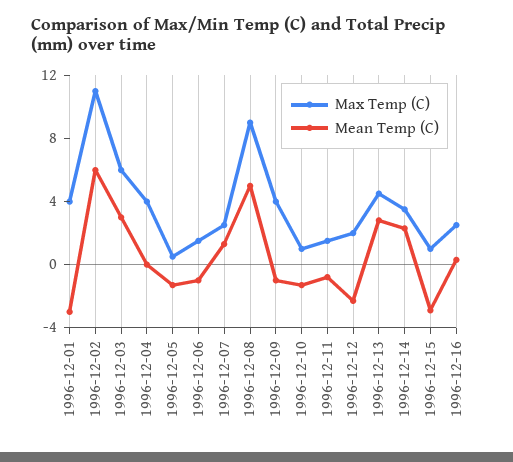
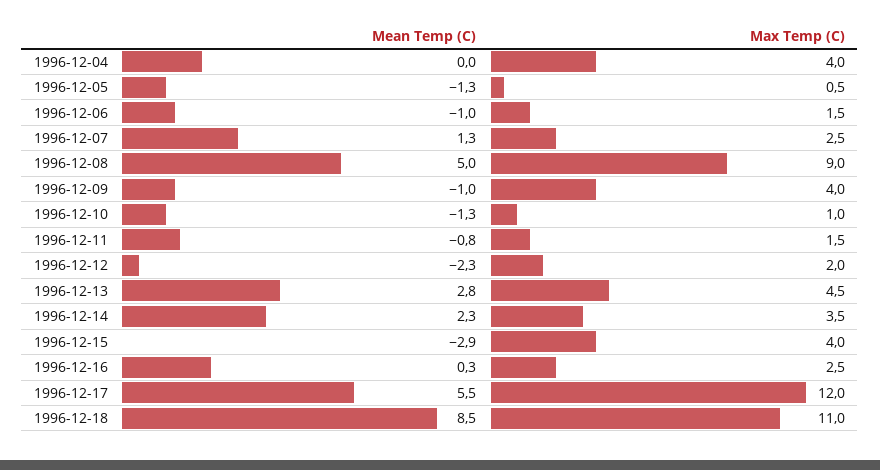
Max Temp (C), 1996-12-01: 4 -> none
Mean Temp (C), 1996-12-01: -3 -> none
Max Temp (C), 1996-12-02: 11 -> none
Mean Temp (C), 1996-12-02: 6 -> none
Max Temp (C), 1996-12-03: 6 -> none
Mean Temp (C), 1996-12-03: 3 -> none
Max Temp (C), 1996-12-15: 1 -> 4
Mean Temp (C), 1996-12-17: none -> 5.5
Max Temp (C), 1996-12-17: none -> 12
Mean Temp (C), 1996-12-18: none -> 8.5
Max Temp (C), 1996-12-18: none -> 11

